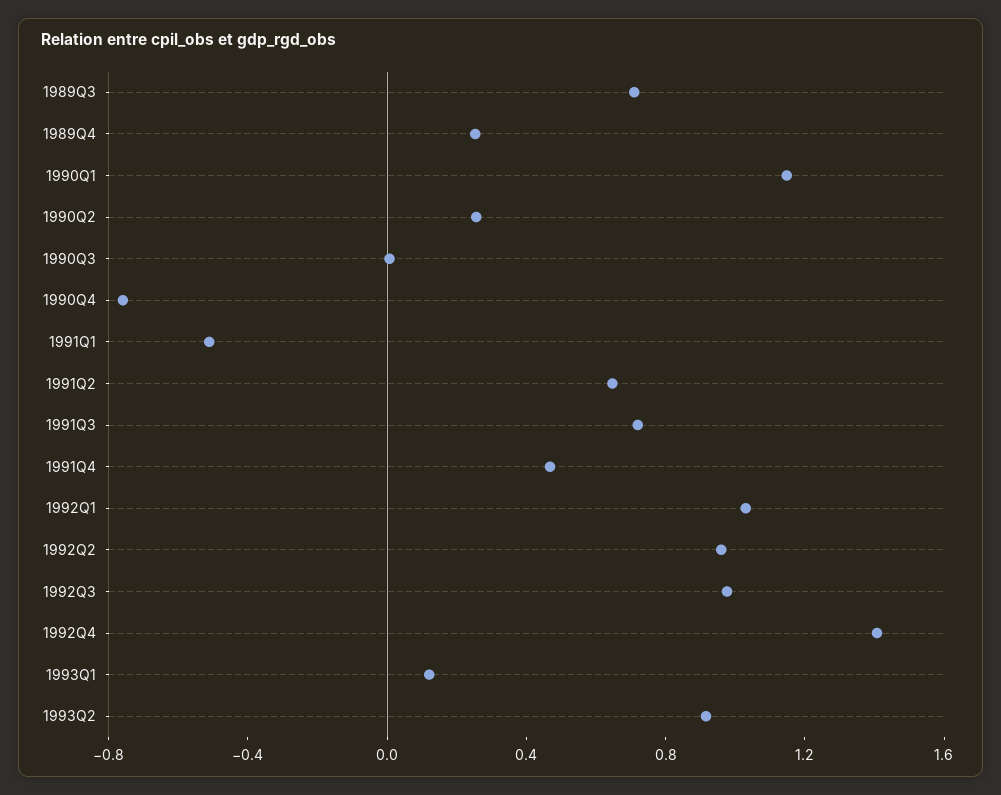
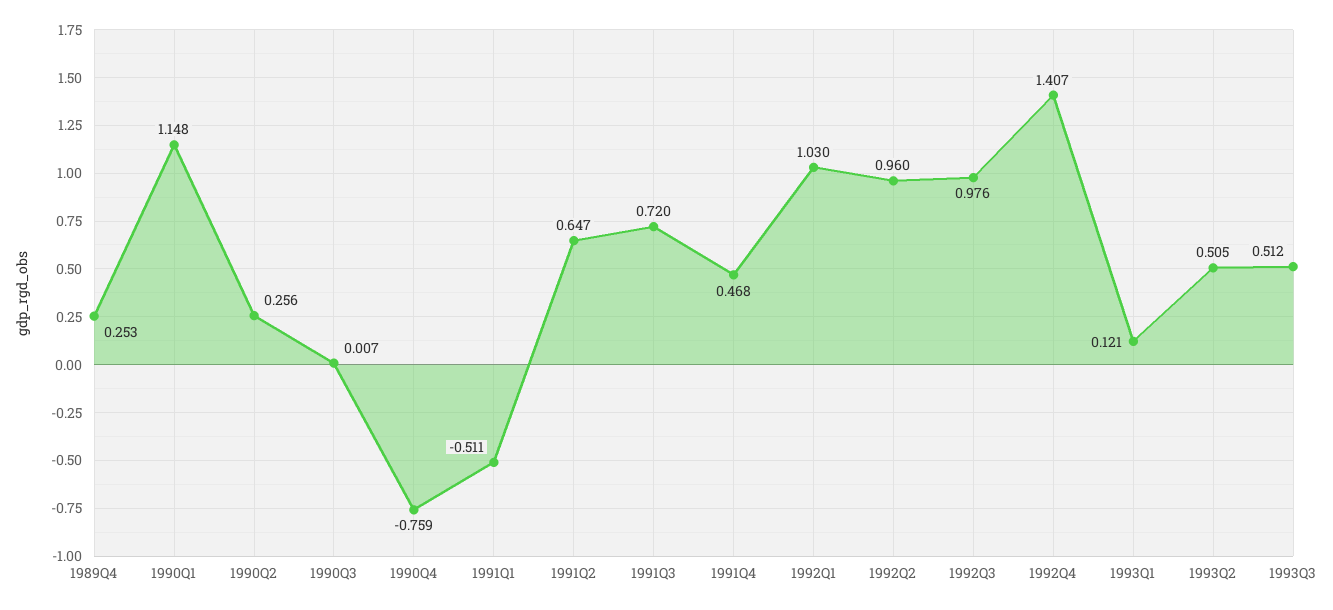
1989Q3: 0.7 -> none
1993Q2: 0.9 -> 0.505
1993Q3: none -> 0.512

